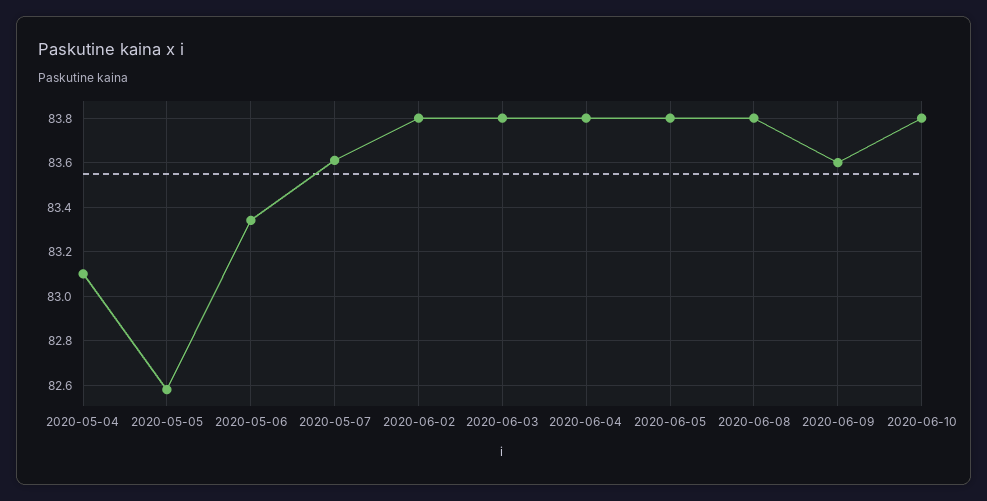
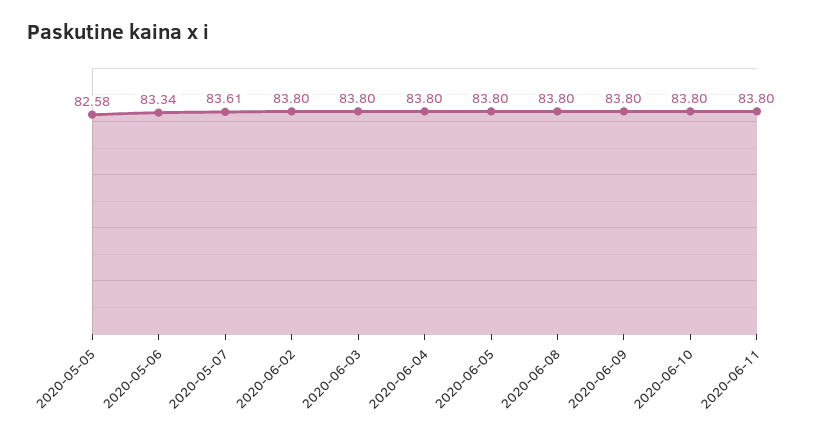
2020-05-04: 83.1 -> none
2020-06-09: 83.6 -> 83.8
2020-06-11: none -> 83.8

